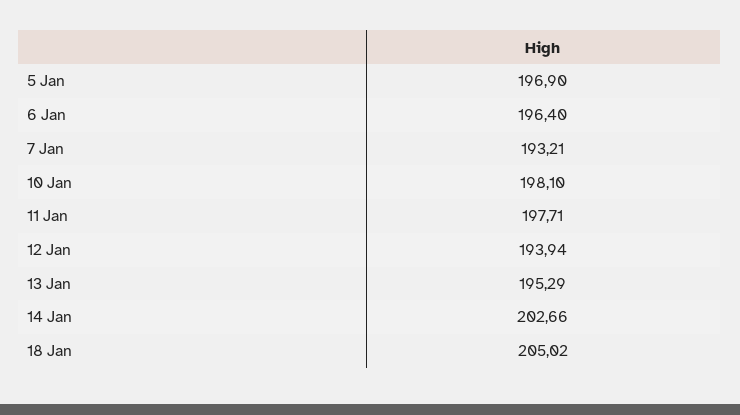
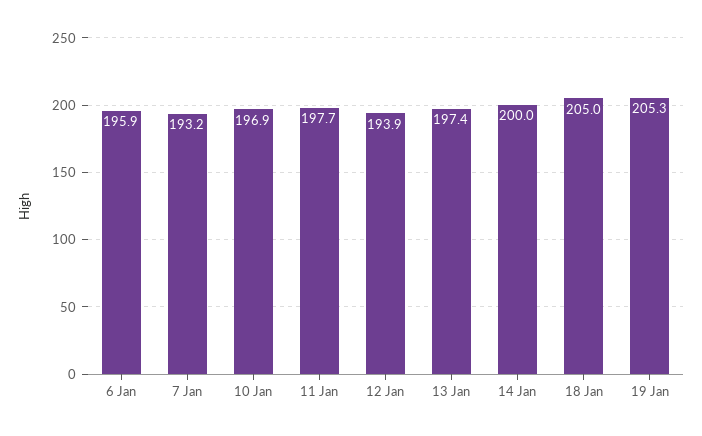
5 Jan: 196.9 -> none
6 Jan: 196.4 -> 195.9
10 Jan: 198.1 -> 196.9
13 Jan: 195.29 -> 197.4
14 Jan: 202.66 -> 200
19 Jan: none -> 205.3

